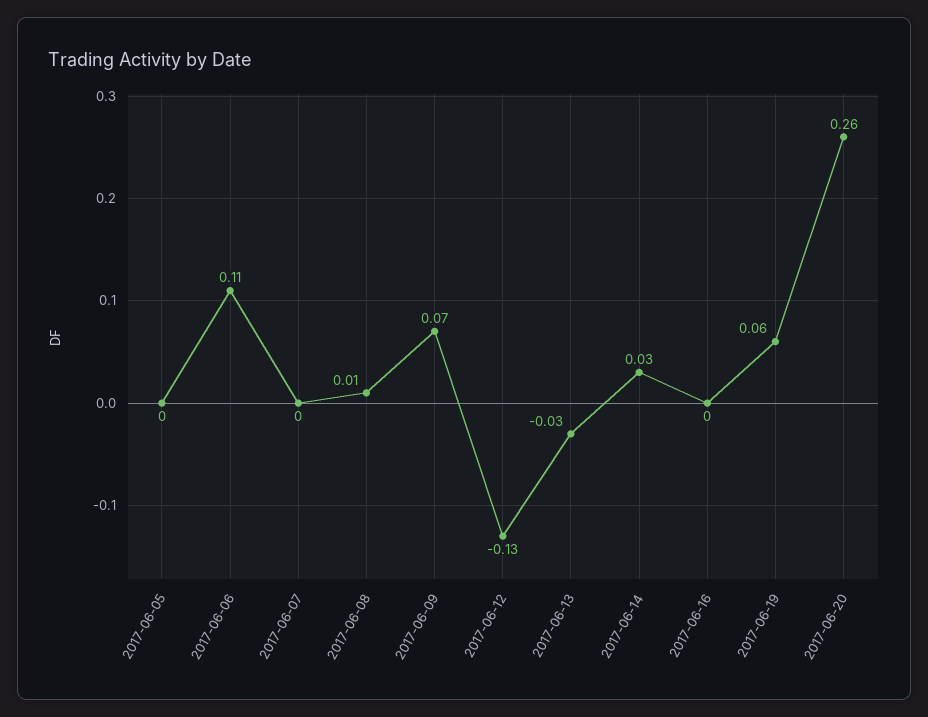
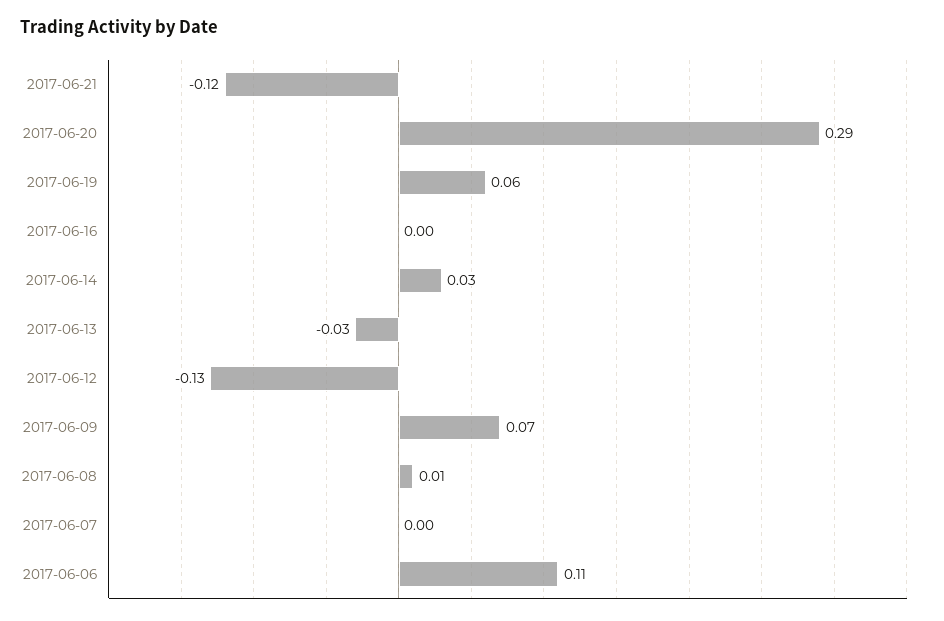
2017-06-05: 0 -> none
2017-06-20: 0.26 -> 0.29
2017-06-21: none -> -0.12

